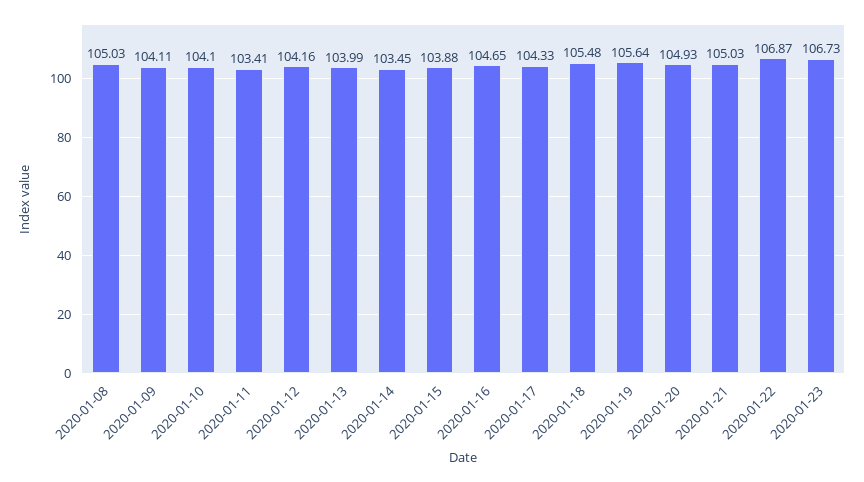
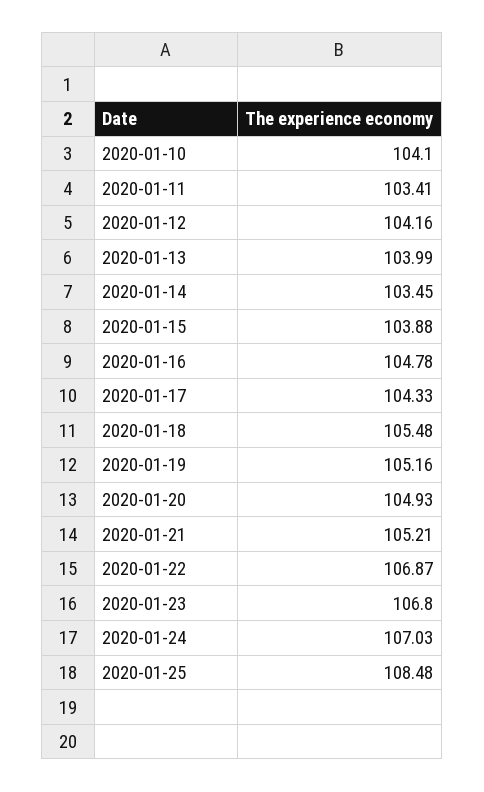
2020-01-08: 105.03 -> none
2020-01-09: 104.11 -> none
2020-01-16: 104.65 -> 104.78
2020-01-19: 105.64 -> 105.16
2020-01-21: 105.03 -> 105.21
2020-01-23: 106.73 -> 106.8
2020-01-24: none -> 107.03
2020-01-25: none -> 108.48

